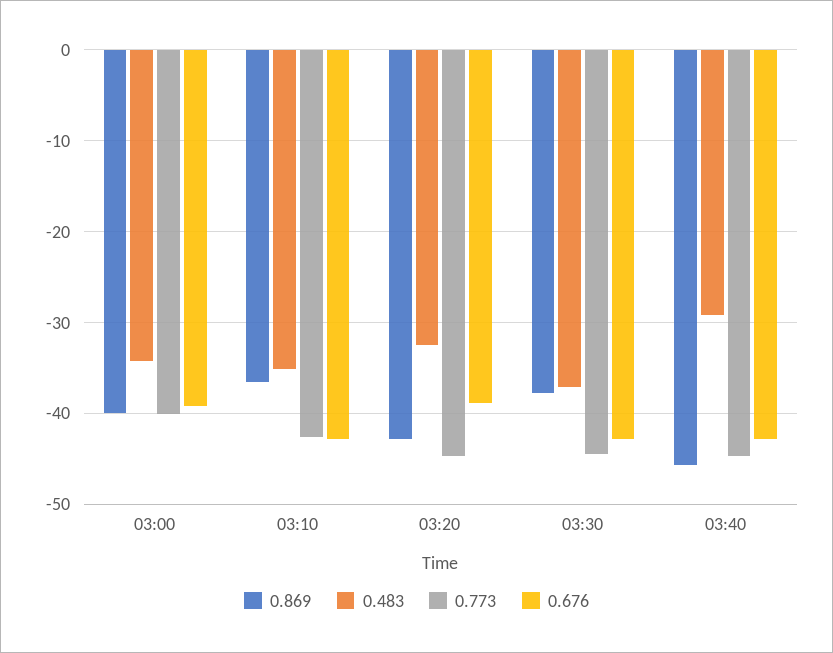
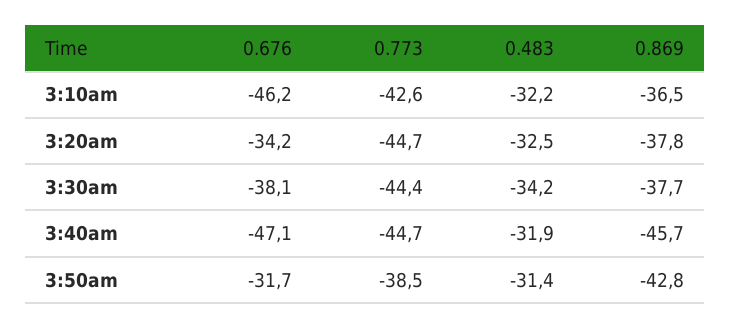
0.869, 03:00: -40 -> none
0.483, 03:00: -34 -> none
0.773, 03:00: -40 -> none
0.676, 03:00: -39 -> none
0.483, 03:10: -35 -> -32.2
0.676, 03:10: -43 -> -46.2
0.869, 03:20: -43 -> -37.8
0.676, 03:20: -39 -> -34.2
0.483, 03:30: -37 -> -34.2
0.676, 03:30: -43 -> -38.1
0.483, 03:40: -29 -> -31.9
0.676, 03:40: -43 -> -47.1
0.676, 3:50am: none -> -31.7
0.773, 3:50am: none -> -38.5
0.483, 3:50am: none -> -31.4
0.869, 3:50am: none -> -42.8

